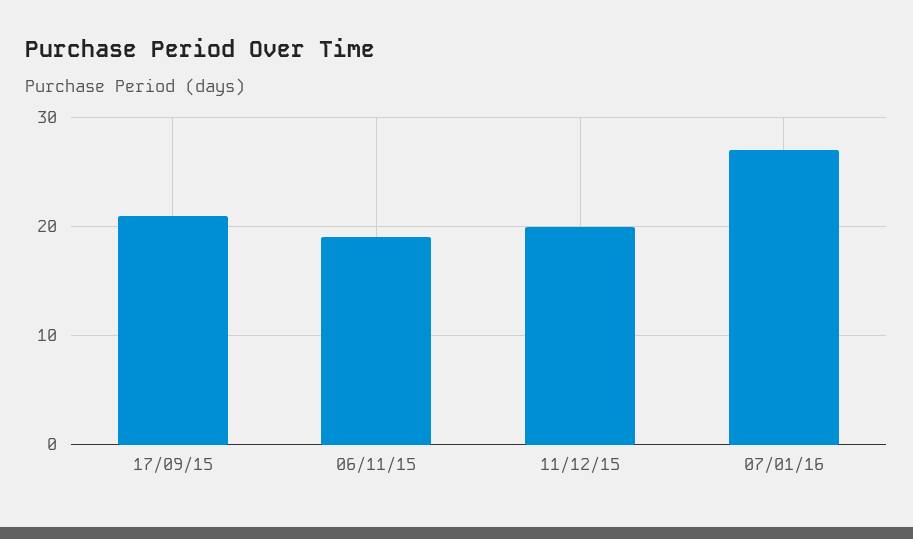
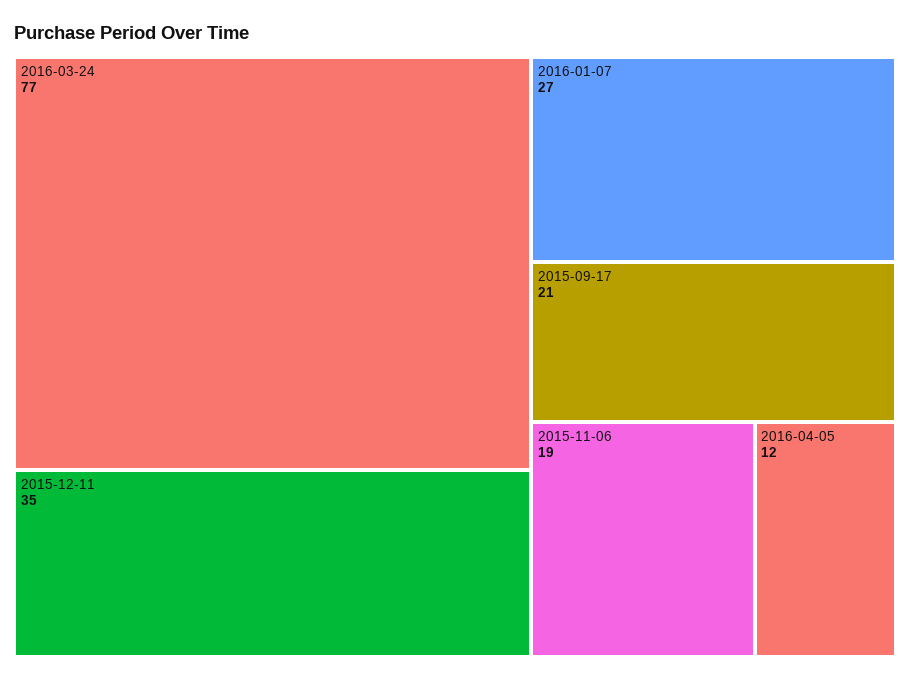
11/12/15: 20 -> 35
2016-03-24: none -> 77
2016-04-05: none -> 12

